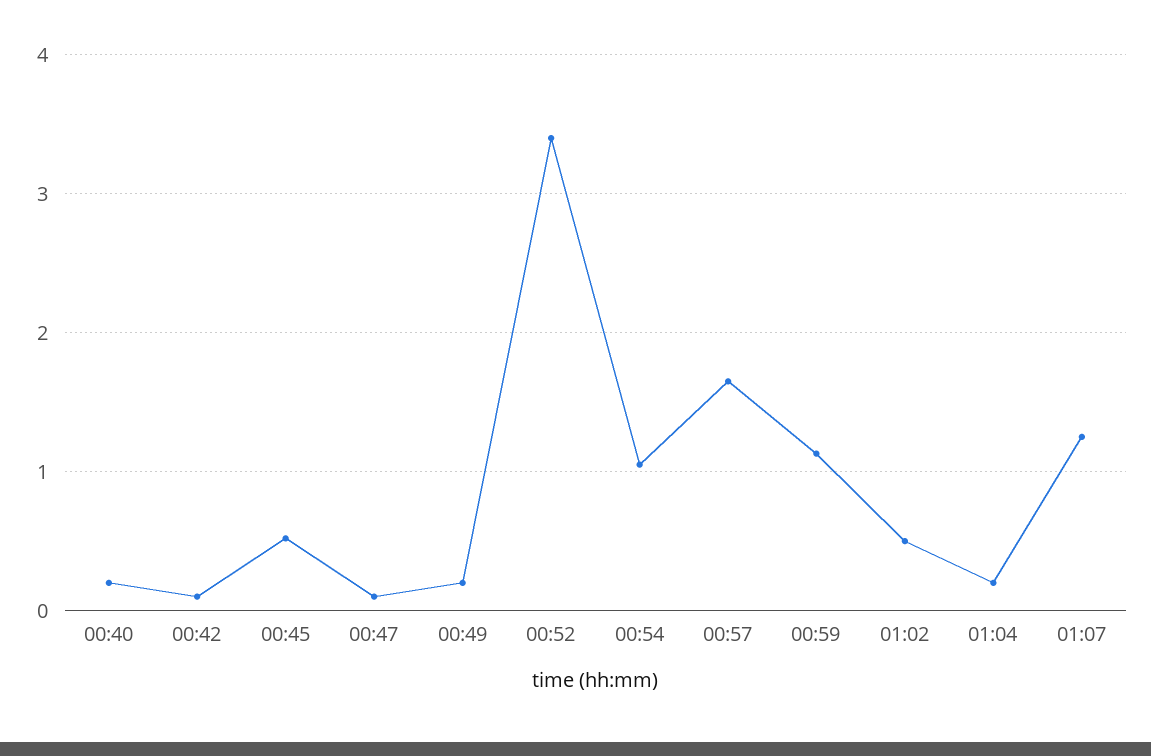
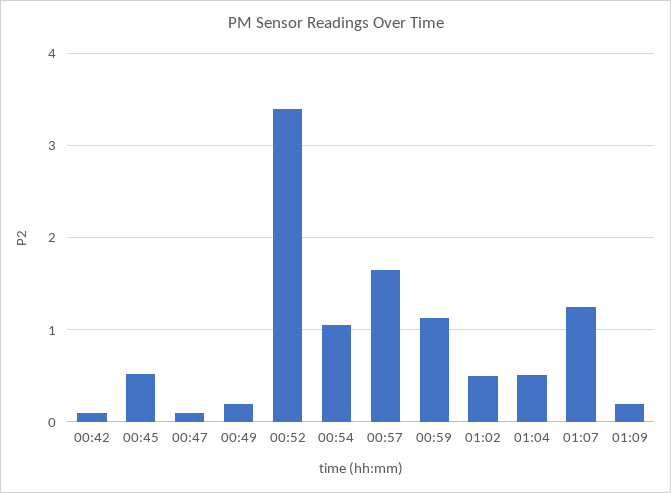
00:40: 0.2 -> none
01:04: 0.2 -> 0.5
01:09: none -> 0.2

